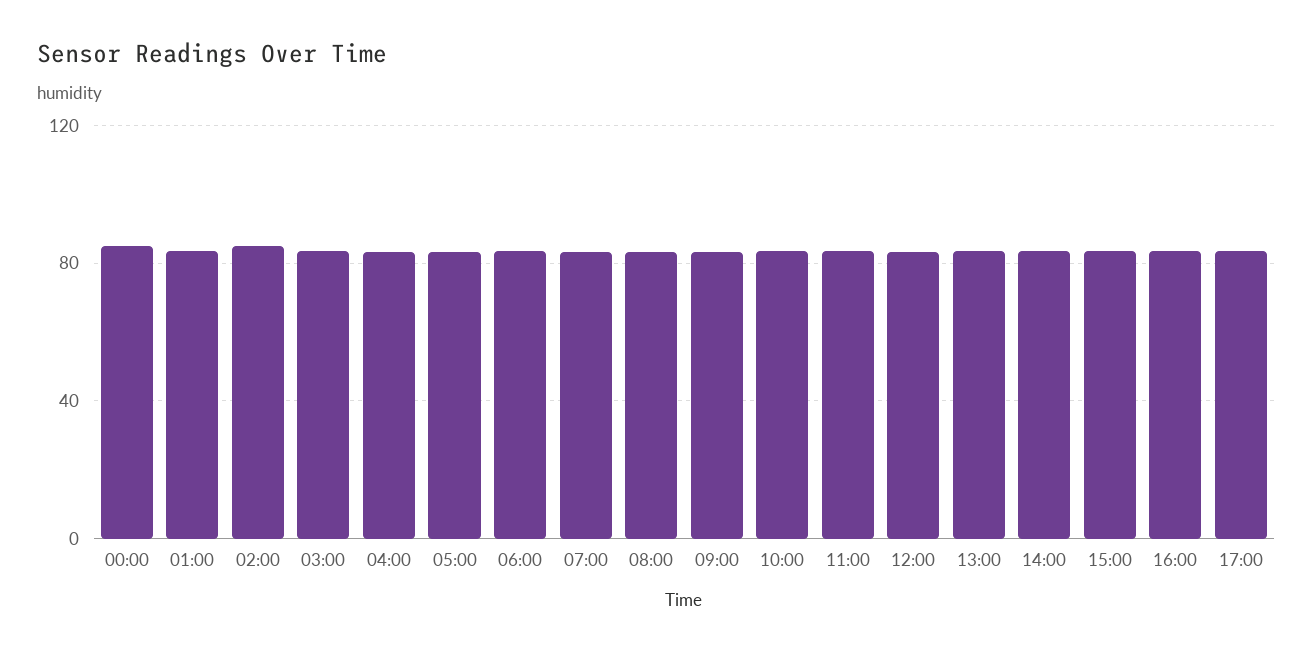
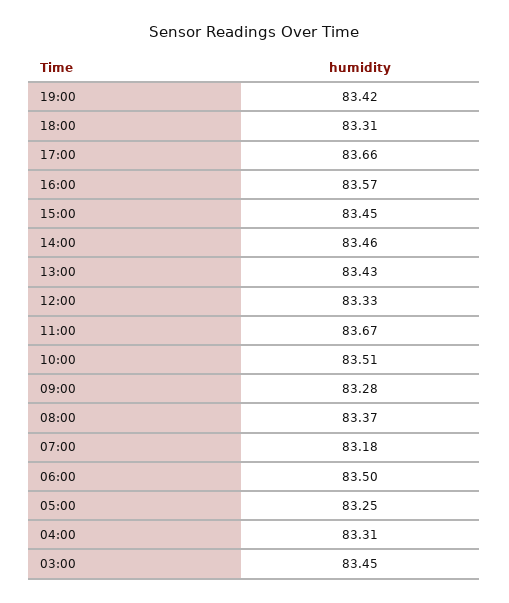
00:00: 85 -> none
01:00: 85 -> none
02:00: 85 -> none
19:00: none -> 83.42
18:00: none -> 83.31

